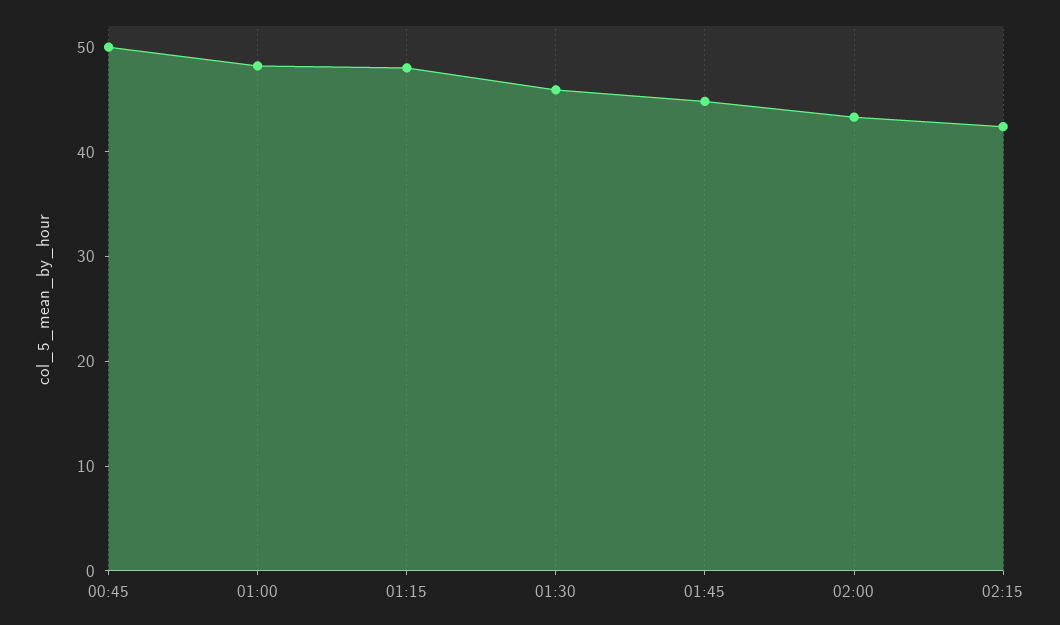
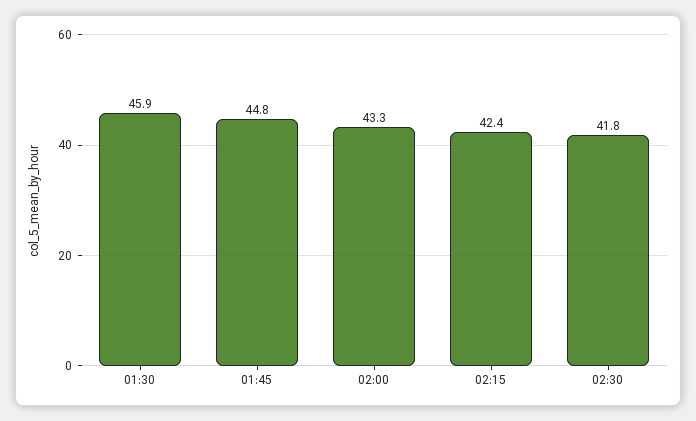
00:45: 50 -> none
01:00: 48 -> none
01:15: 48 -> none
02:30: none -> 41.8

